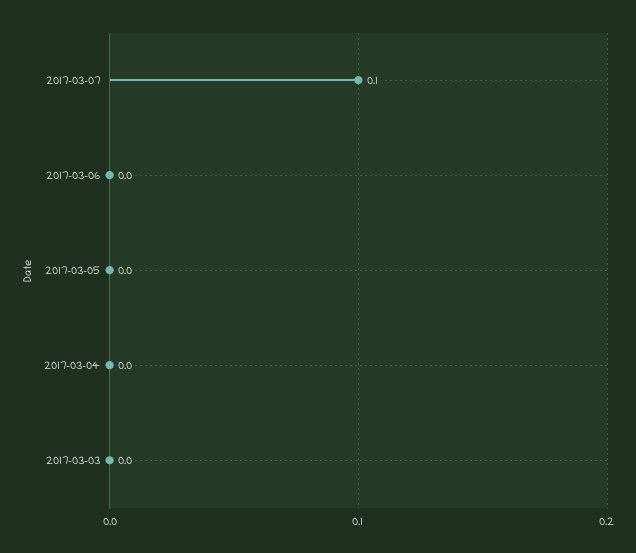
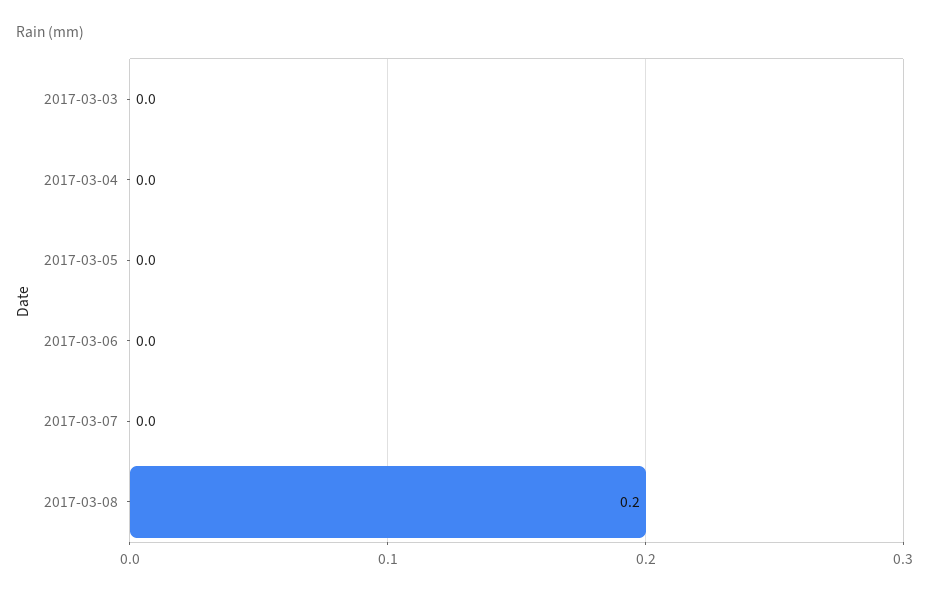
2017-03-07: 0.1 -> 0
2017-03-08: none -> 0.2

